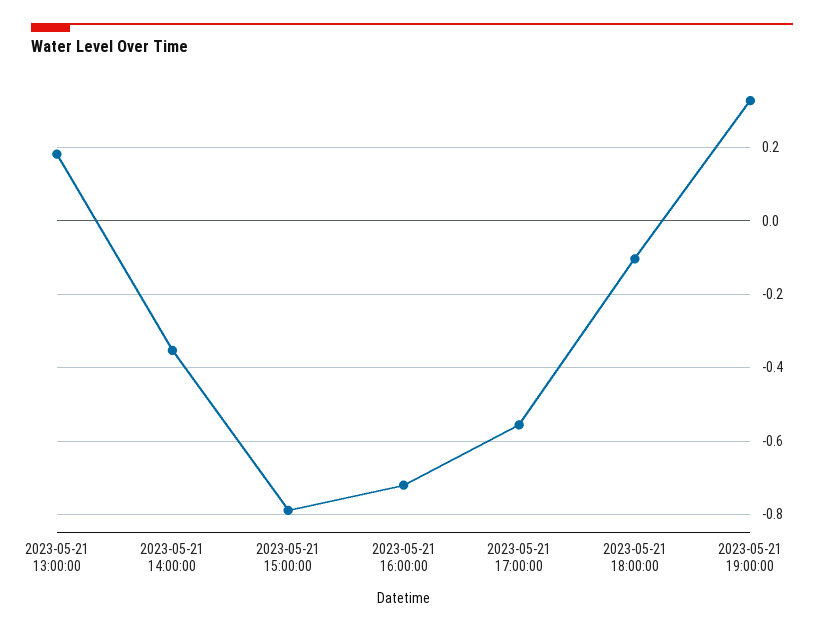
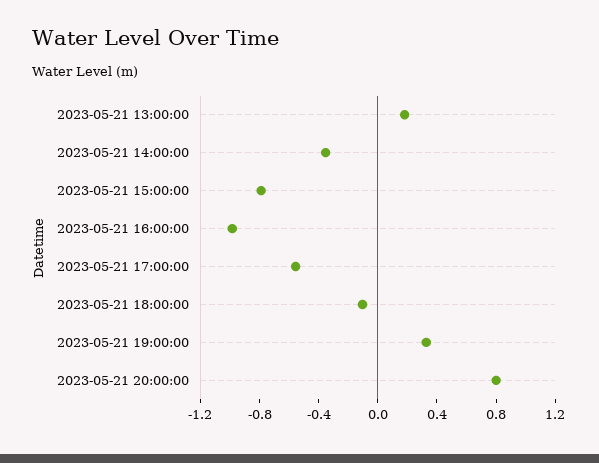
2023-05-21 16:00:00: -0.72 -> -1
2023-05-21 20:00:00: none -> 0.8

